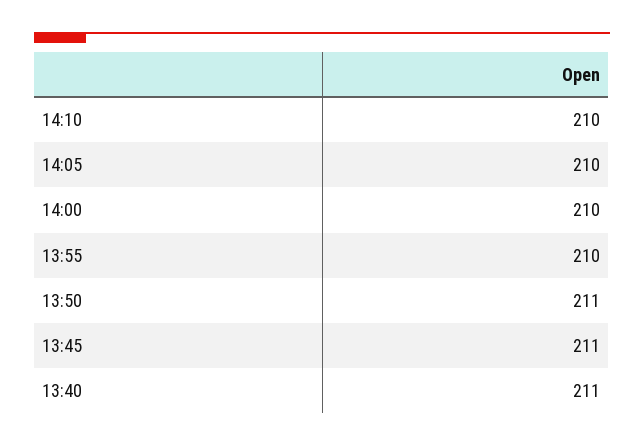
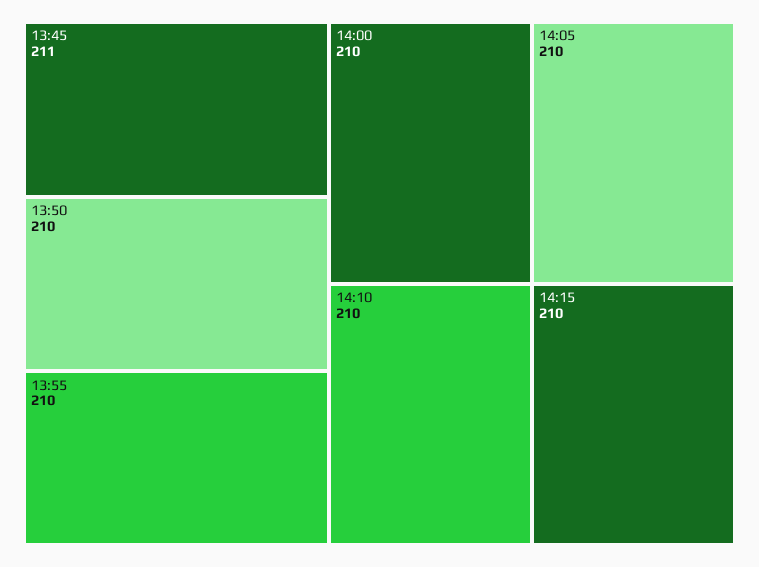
13:50: 211 -> 210
13:40: 211 -> none
14:15: none -> 210

